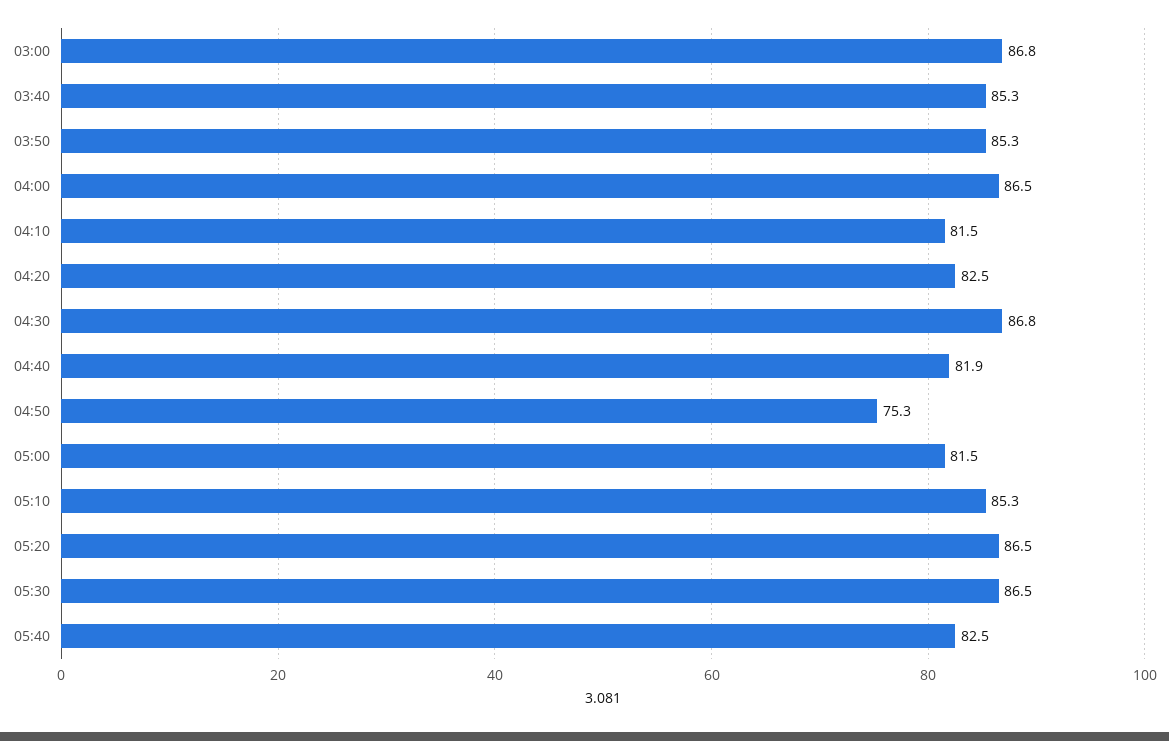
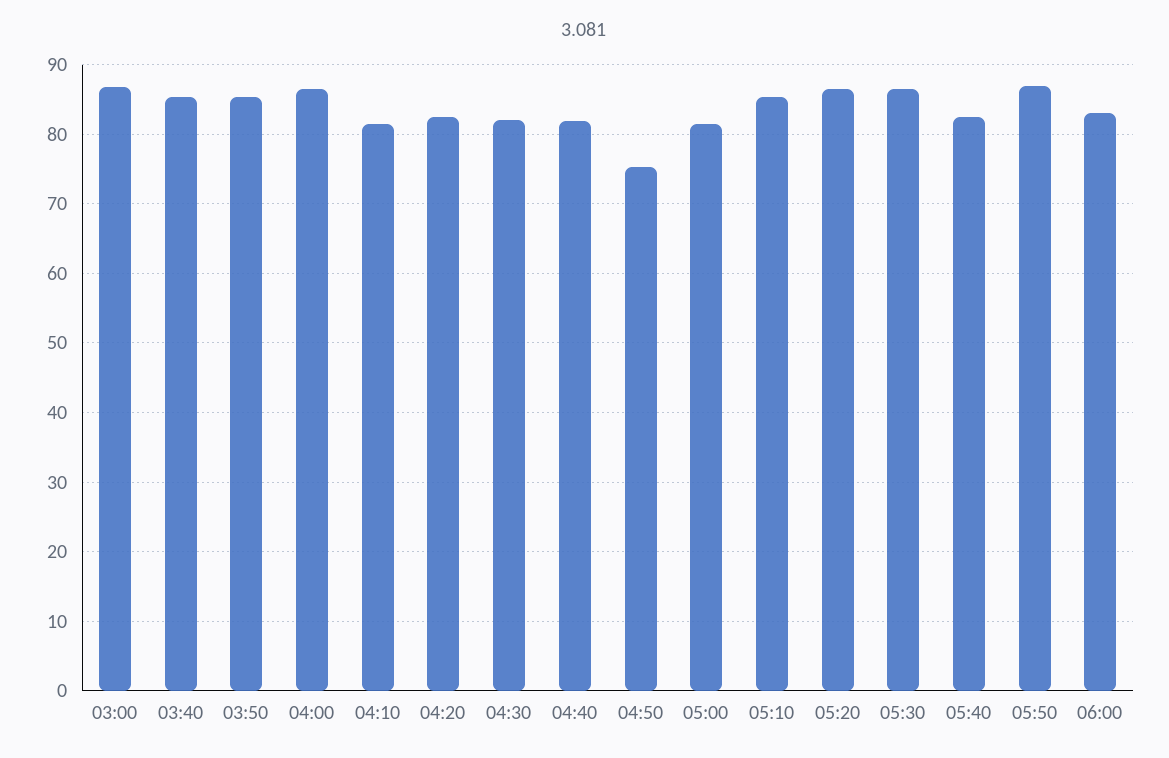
04:30: 86.8 -> 82
05:50: none -> 87
06:00: none -> 83

